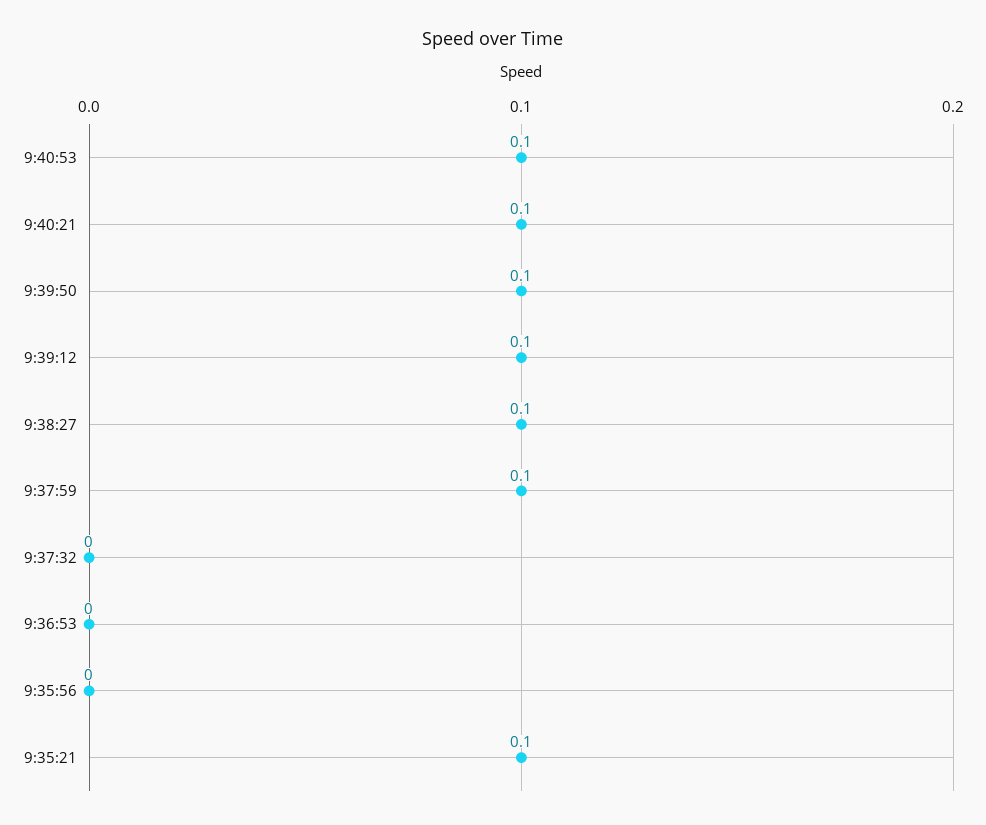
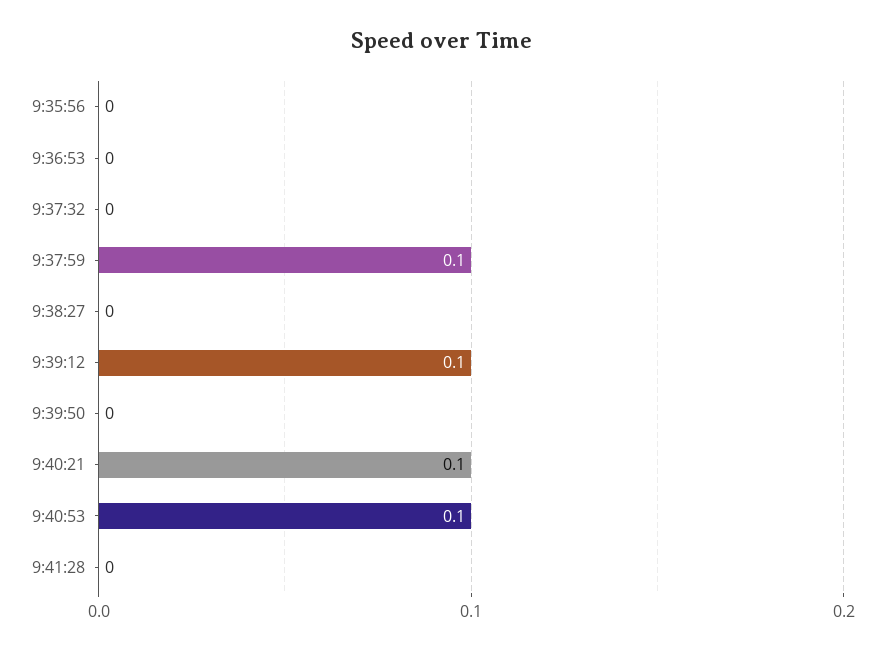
9:39:50: 0.1 -> 0
9:38:27: 0.1 -> 0
9:35:21: 0.1 -> none
9:41:28: none -> 0

